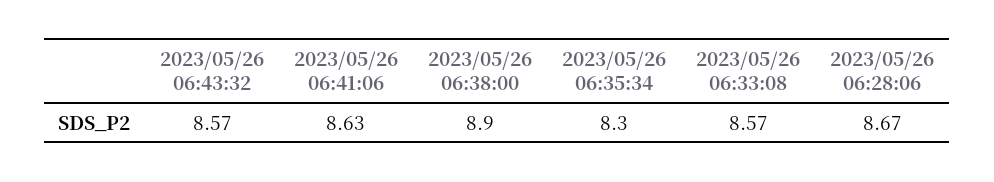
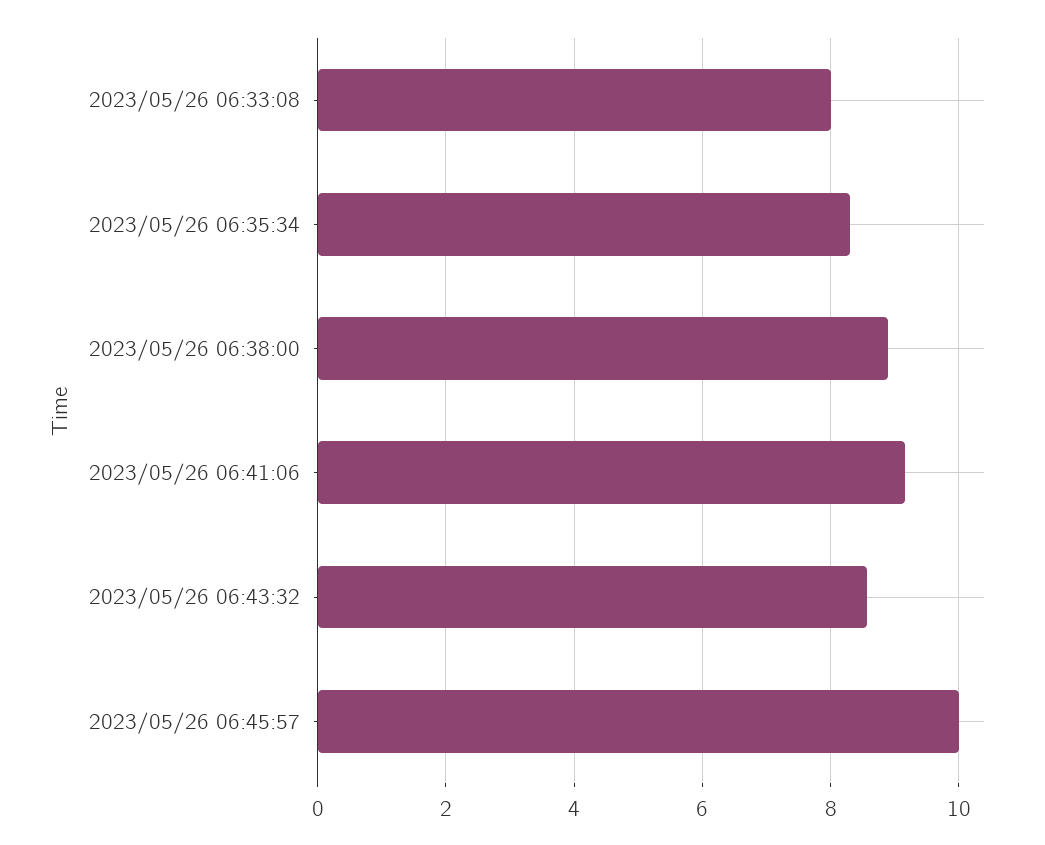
2023/05/26 06:41:06: 8.63 -> 9.2
2023/05/26 06:33:08: 8.57 -> 8
2023/05/26 06:28:06: 8.67 -> none
2023/05/26 06:45:57: none -> 10

